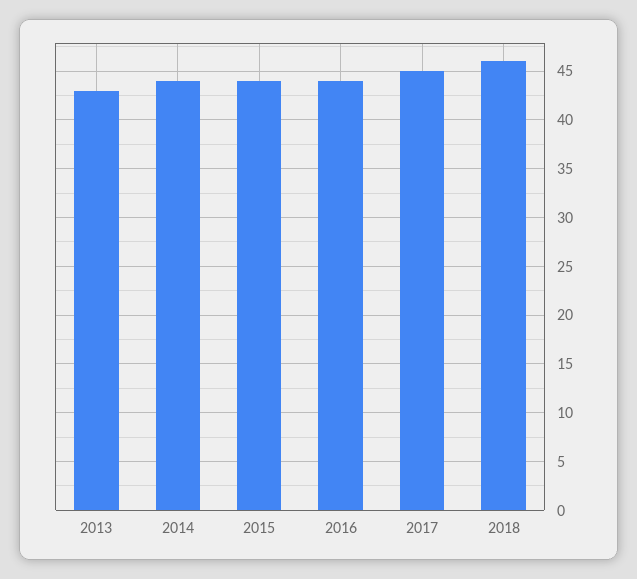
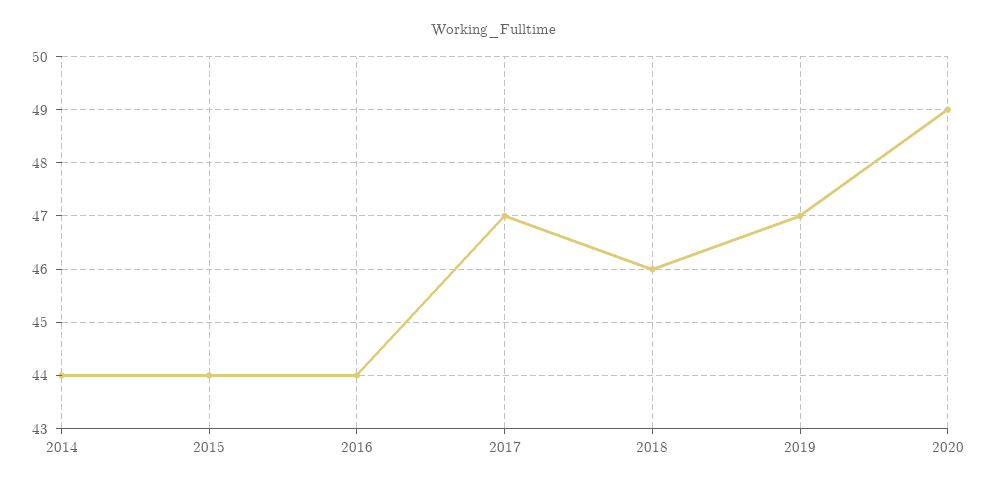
2013: 43 -> none
2017: 45 -> 47
2019: none -> 47
2020: none -> 49

